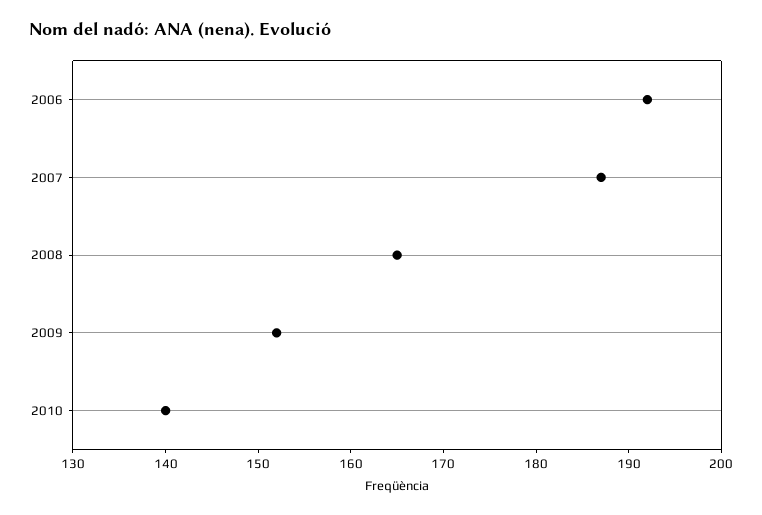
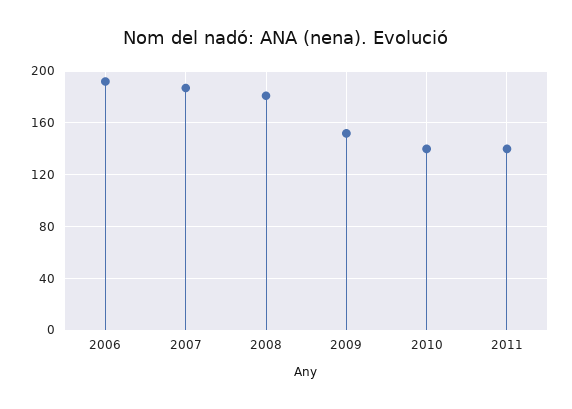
2008: 165 -> 180
2011: none -> 140

